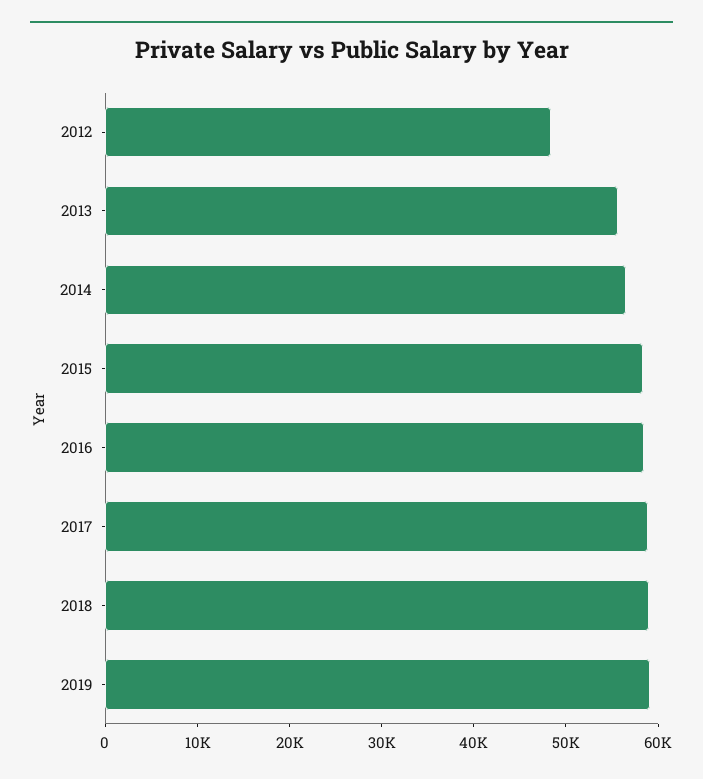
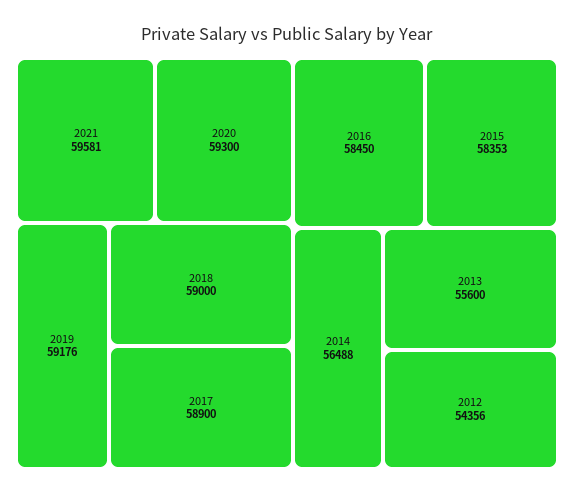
2012: 48000 -> 54356
2021: none -> 59581
2020: none -> 59300

